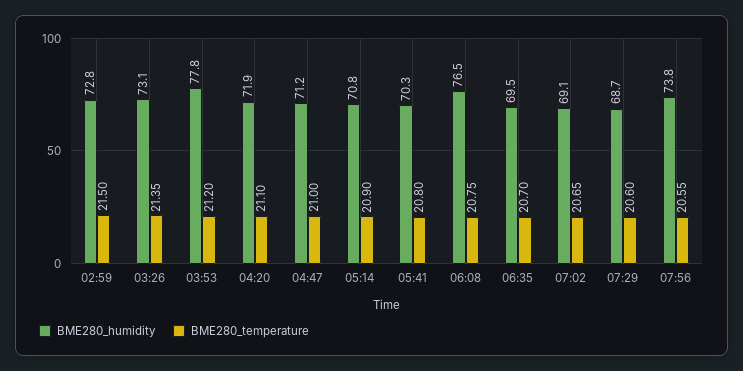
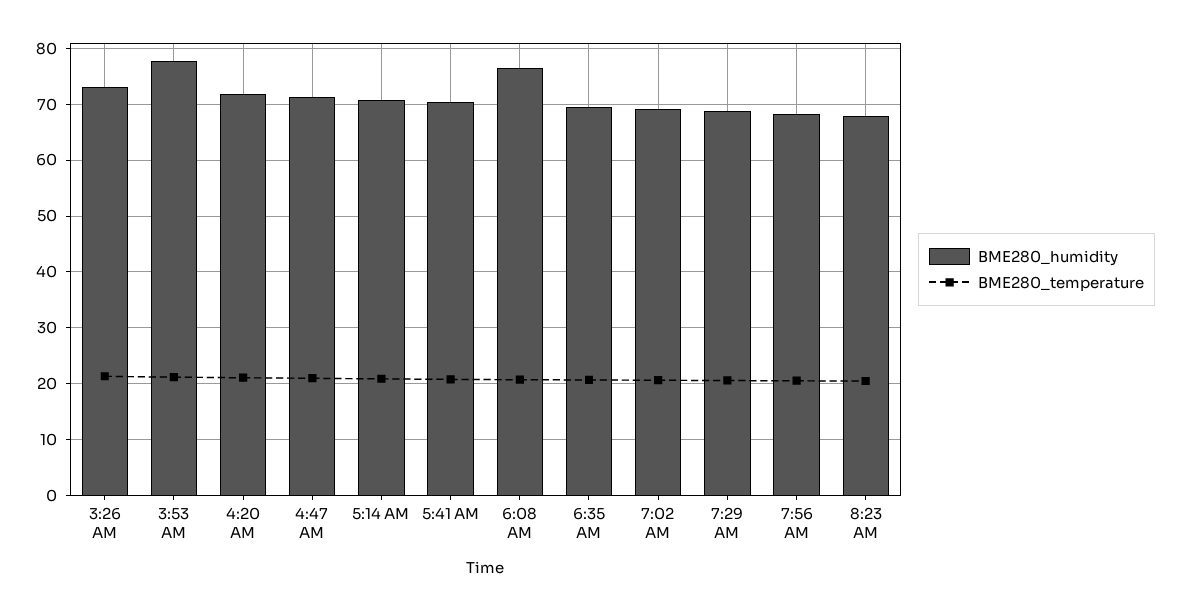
BME280_humidity, 02:59: 72.8 -> none
BME280_temperature, 02:59: 21.5 -> none
BME280_humidity, 07:56: 73.8 -> 68
BME280_humidity, 8:23 AM: none -> 68
BME280_temperature, 8:23 AM: none -> 20

